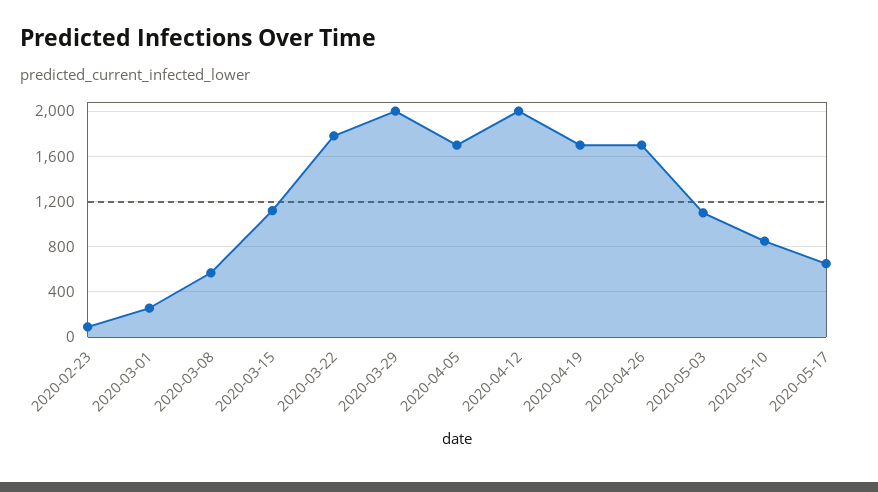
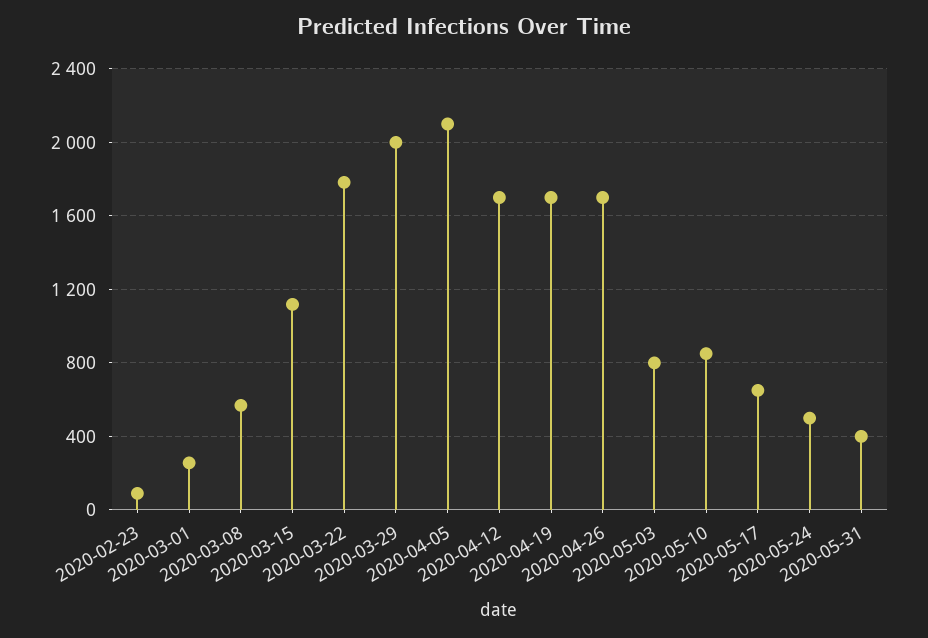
2020-04-05: 1700 -> 2100
2020-04-12: 2000 -> 1700
2020-05-03: 1100 -> 800
2020-05-24: none -> 500
2020-05-31: none -> 400

